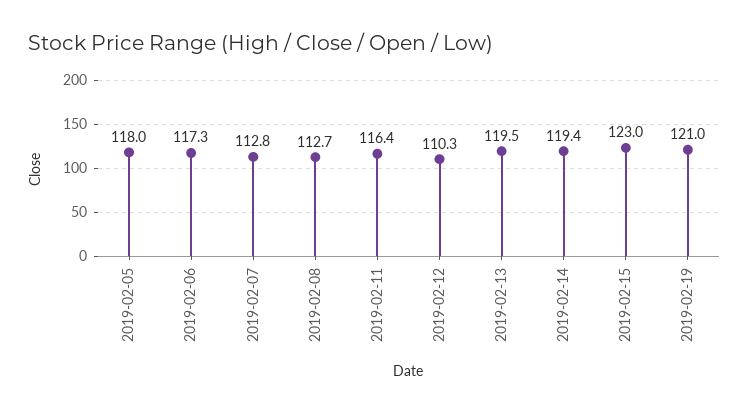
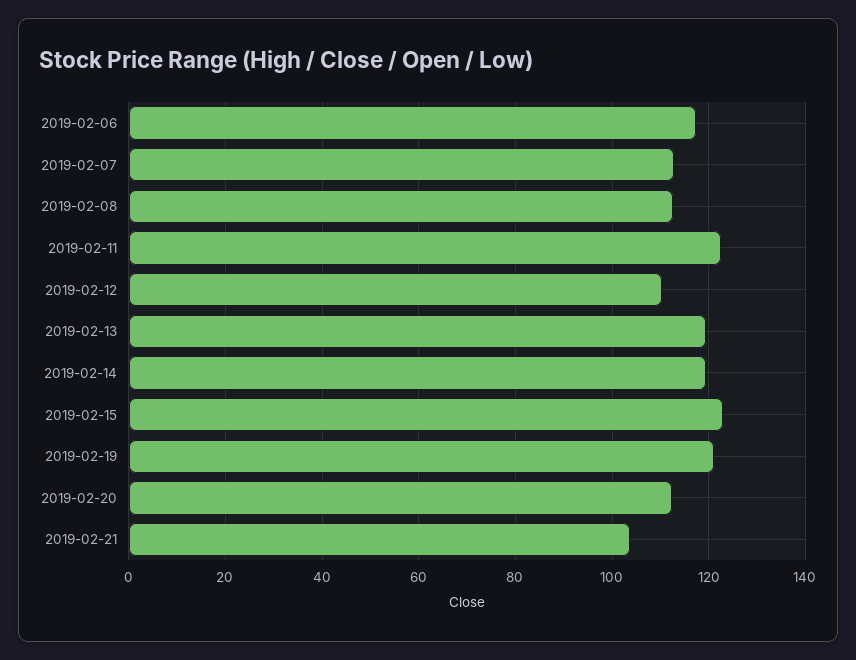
2019-02-05: 118 -> none
2019-02-11: 116.4 -> 122
2019-02-20: none -> 112
2019-02-21: none -> 104

